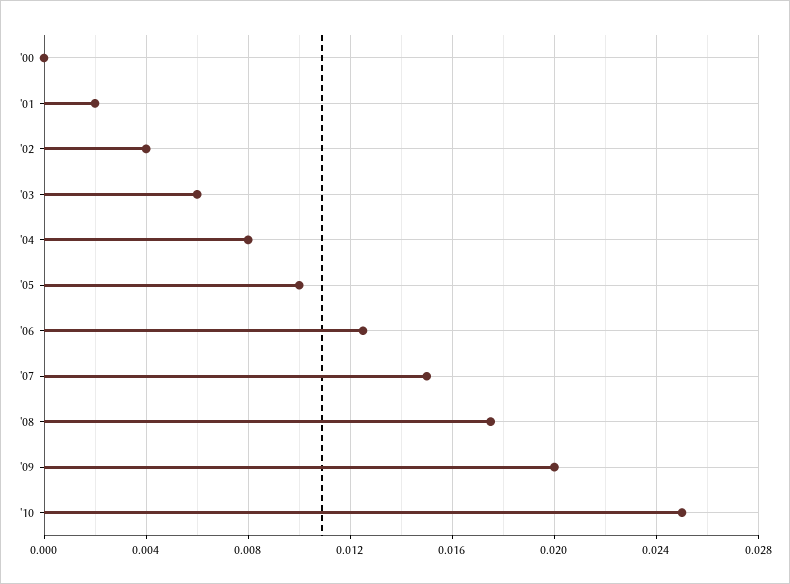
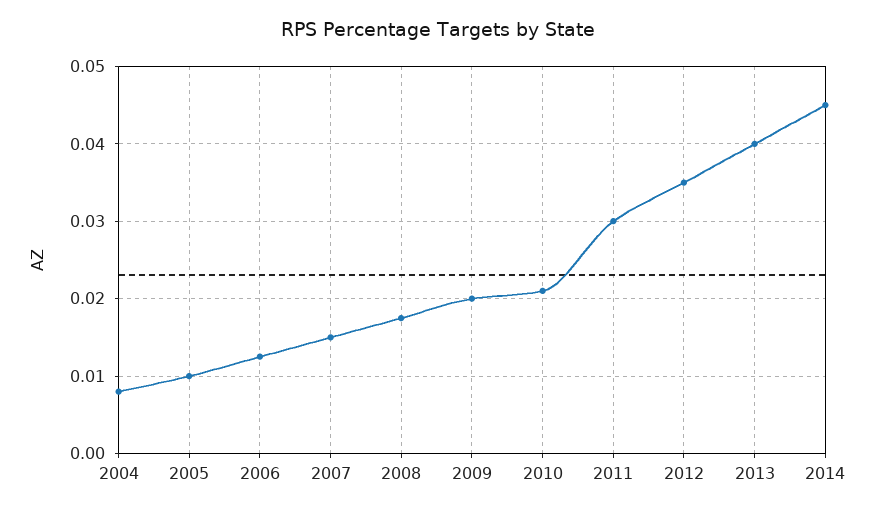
'00: 0 -> none
'01: 0.002 -> none
'02: 0.004 -> none
'03: 0.006 -> none
'10: 0.025 -> 0.021
2011: none -> 0.03
2012: none -> 0.035
2013: none -> 0.04
2014: none -> 0.045

